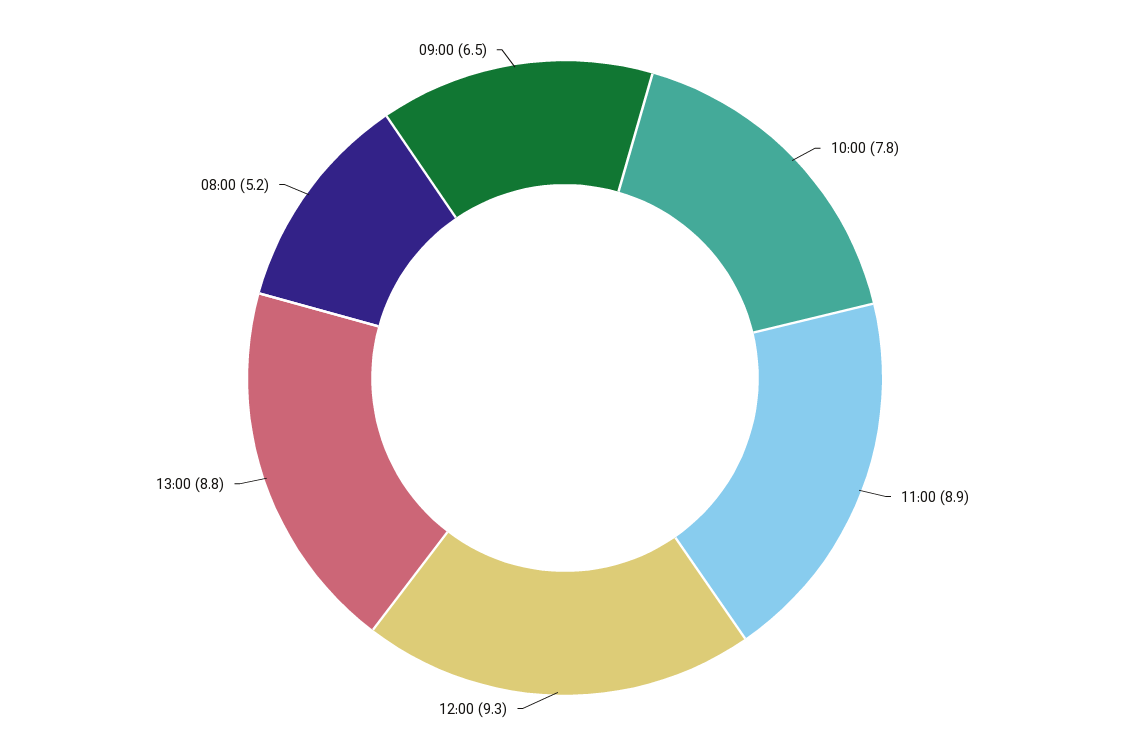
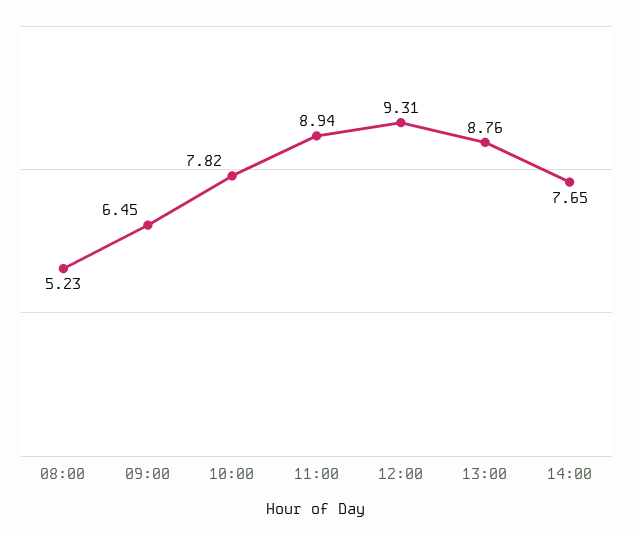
14:00: none -> 7.65

